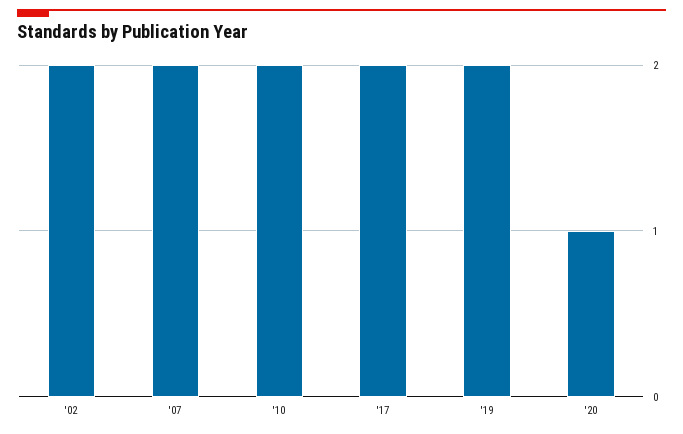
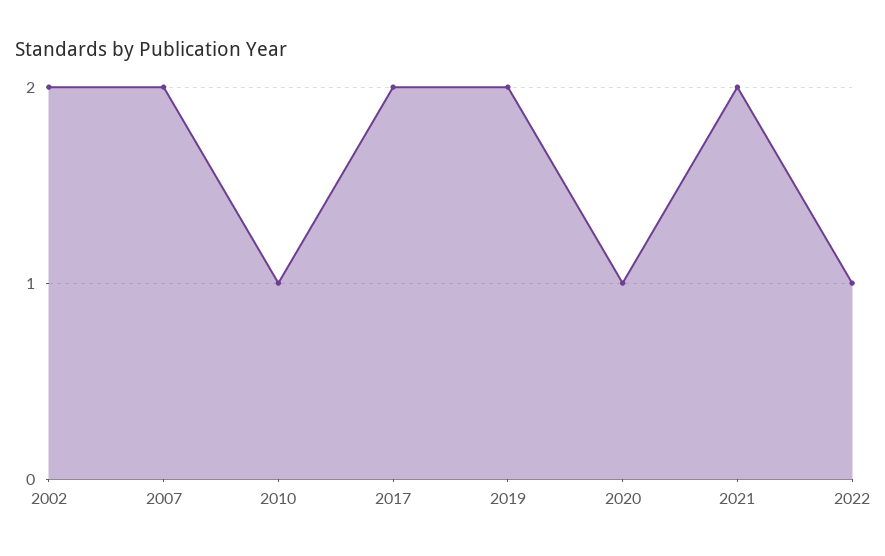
'10: 2 -> 1
2021: none -> 2
2022: none -> 1

